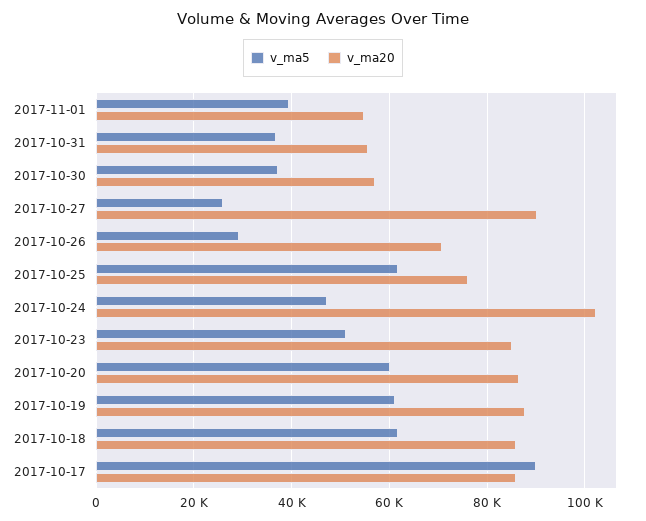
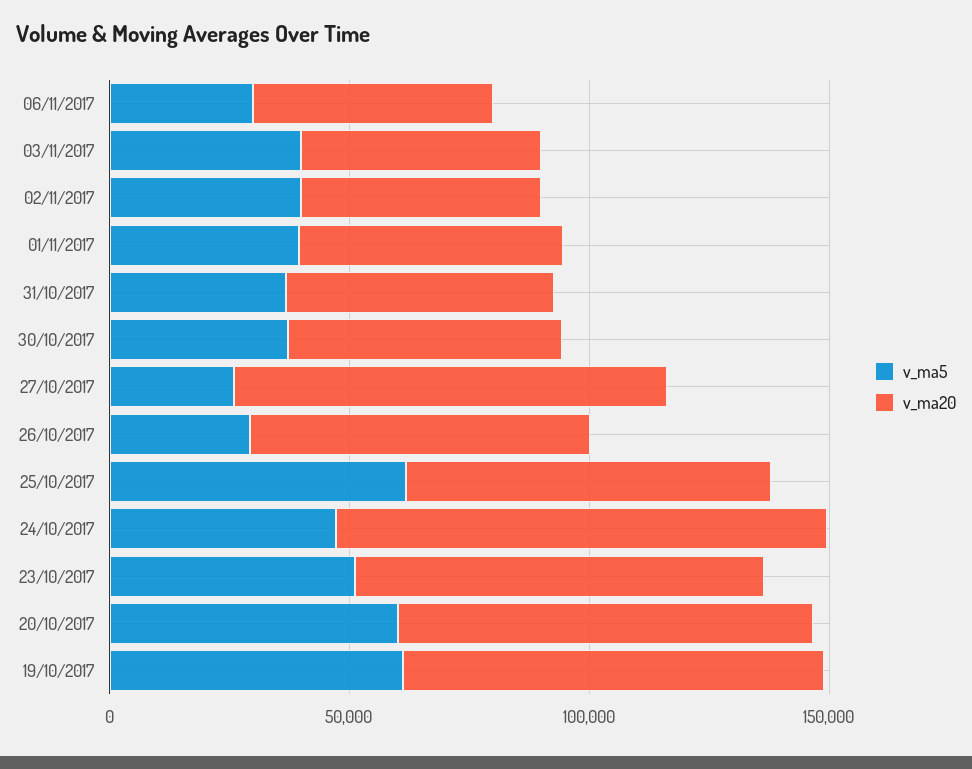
v_ma5, 2017-10-18: 62000 -> none
v_ma20, 2017-10-18: 86000 -> none
v_ma5, 2017-10-17: 90000 -> none
v_ma20, 2017-10-17: 86000 -> none
v_ma5, 06/11/2017: none -> 30000
v_ma20, 06/11/2017: none -> 50000
v_ma5, 03/11/2017: none -> 40000
v_ma20, 03/11/2017: none -> 50000
v_ma5, 02/11/2017: none -> 40000
v_ma20, 02/11/2017: none -> 50000

